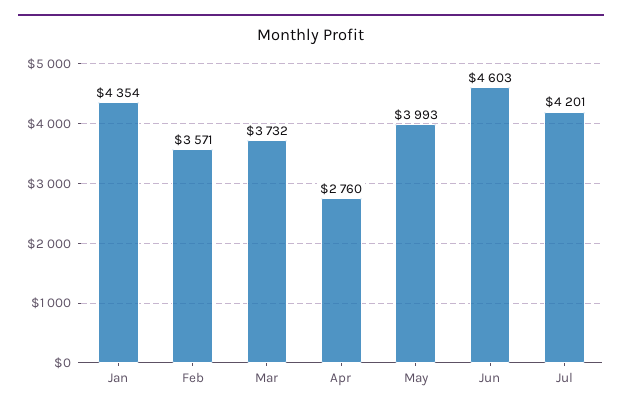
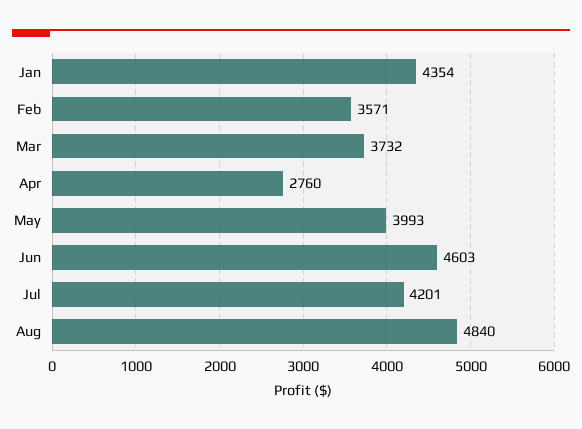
Aug: none -> 4840

